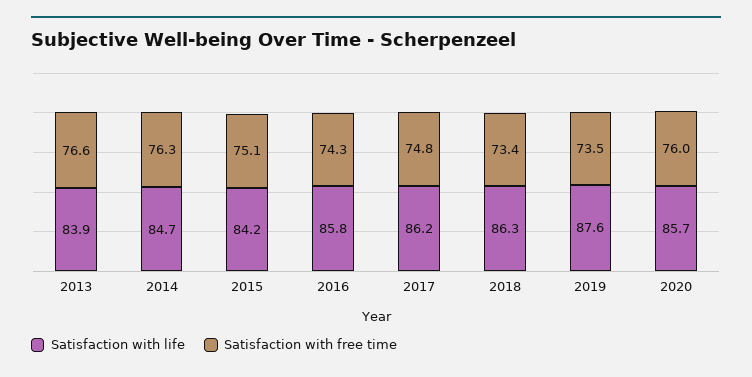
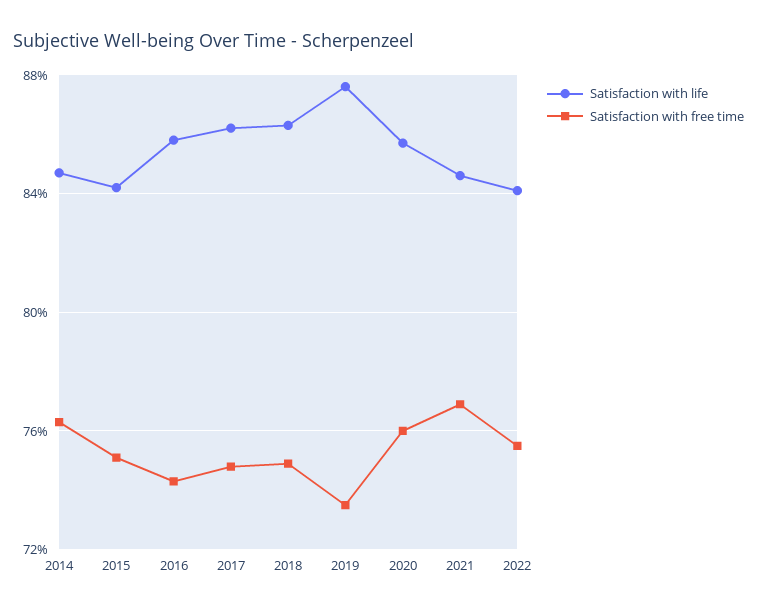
Satisfaction with life, 2013: 83.9 -> none
Satisfaction with free time, 2013: 76.6 -> none
Satisfaction with free time, 2018: 73.4 -> 75
Satisfaction with life, 2021: none -> 84.5
Satisfaction with free time, 2021: none -> 77
Satisfaction with life, 2022: none -> 84
Satisfaction with free time, 2022: none -> 75.5

